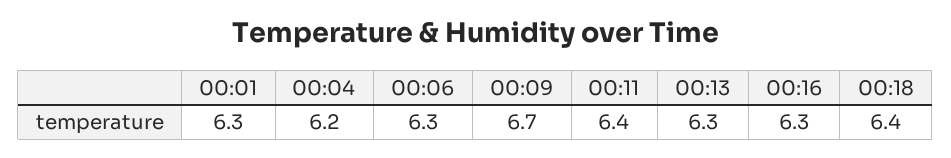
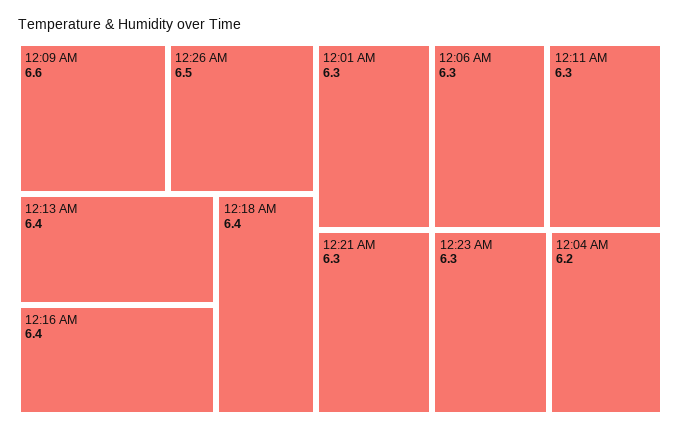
00:09: 6.7 -> 6.6
00:11: 6.4 -> 6.3
00:13: 6.3 -> 6.4
00:16: 6.3 -> 6.4
12:26 AM: none -> 6.5
12:21 AM: none -> 6.3
12:23 AM: none -> 6.3

